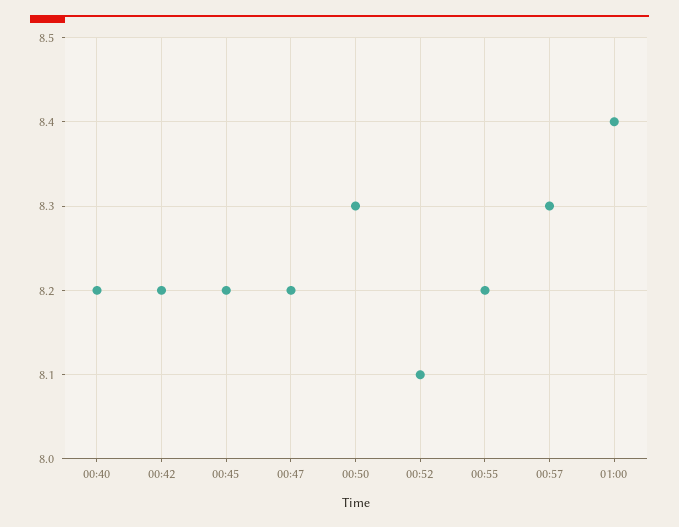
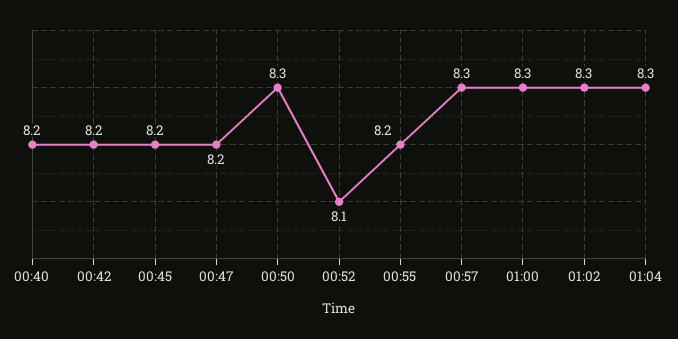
01:00: 8.4 -> 8.3
01:02: none -> 8.3
01:04: none -> 8.3

